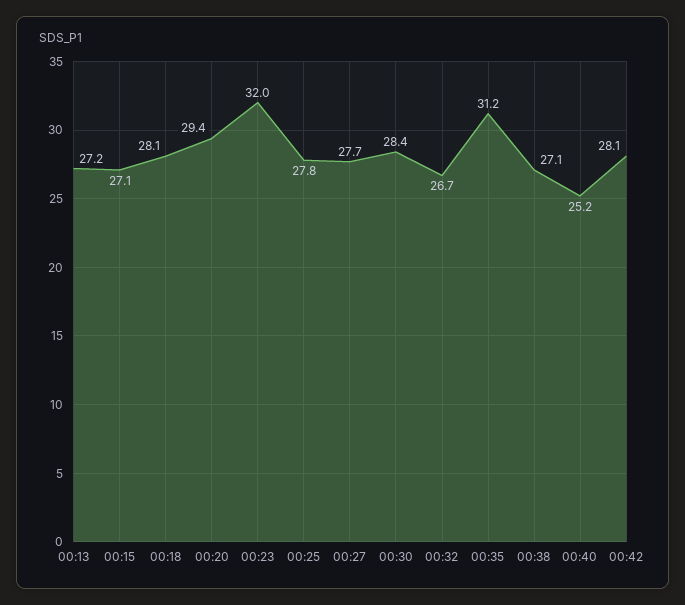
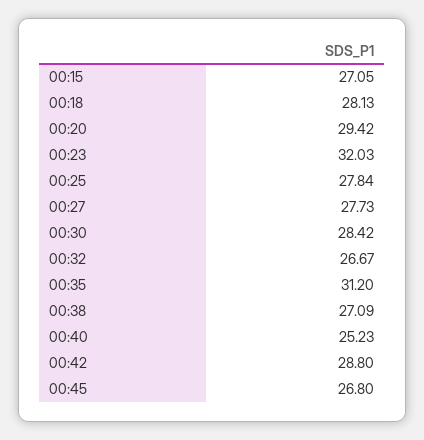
00:13: 27.2 -> none
00:42: 28.1 -> 28.8
00:45: none -> 26.8

